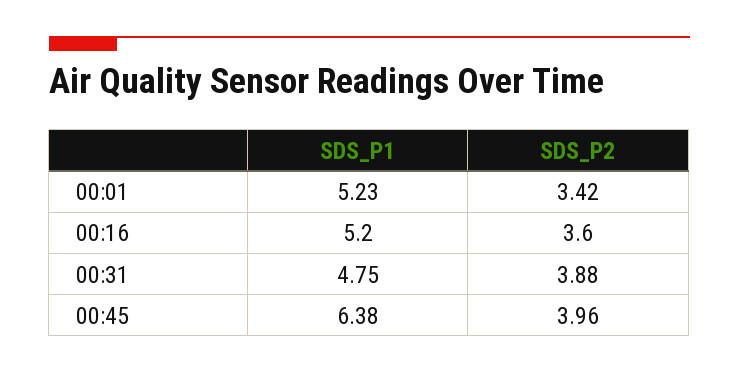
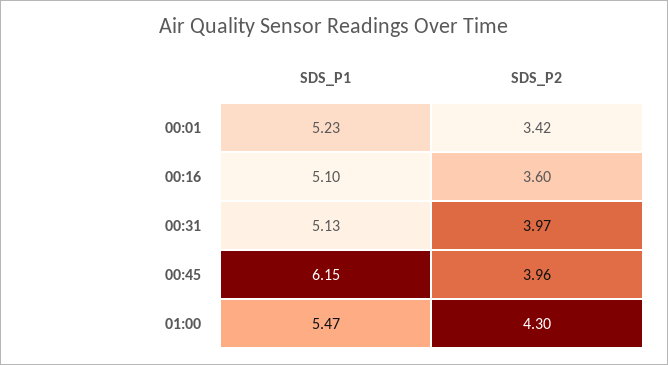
SDS_P1, 00:16: 5.2 -> 5.1
SDS_P1, 00:31: 4.75 -> 5.13
SDS_P2, 00:31: 3.88 -> 3.97
SDS_P1, 00:45: 6.38 -> 6.15
SDS_P1, 01:00: none -> 5.47
SDS_P2, 01:00: none -> 4.3

